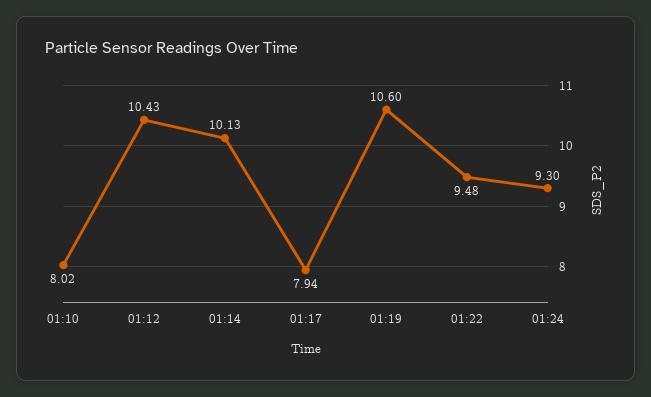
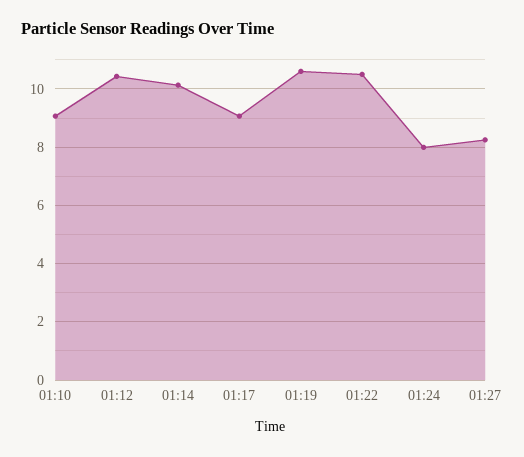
01:10: 8.02 -> 9
01:17: 7.94 -> 9
01:22: 9.48 -> 10.5
01:24: 9.3 -> 8
01:27: none -> 8.25

